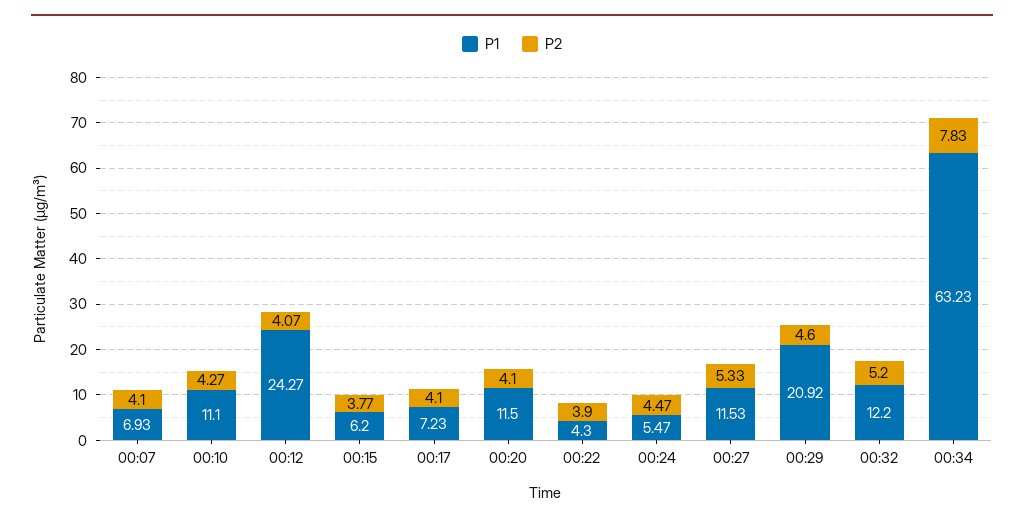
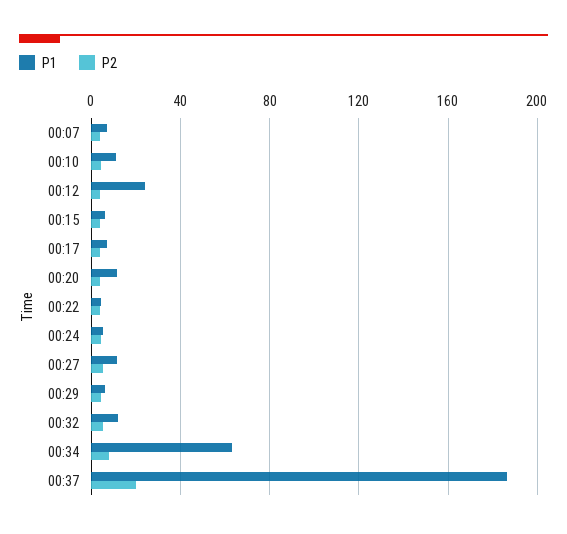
P1, 00:29: 20.92 -> 5
P1, 00:37: none -> 185
P2, 00:37: none -> 20

